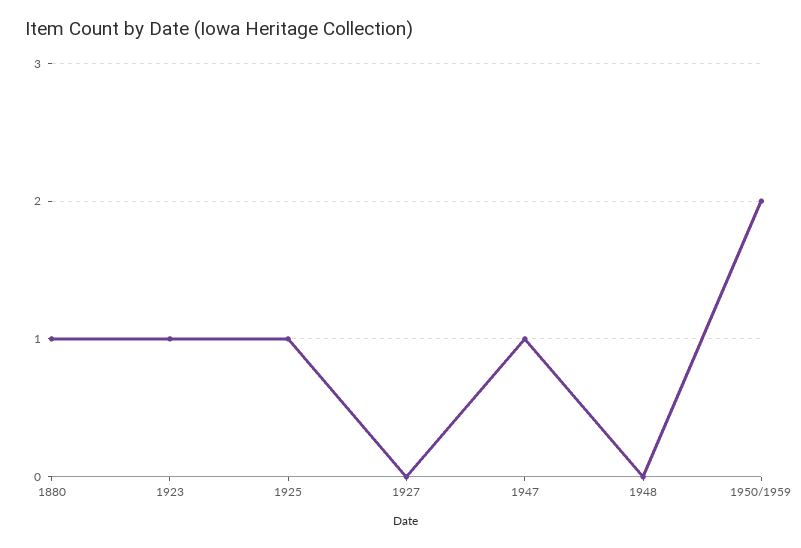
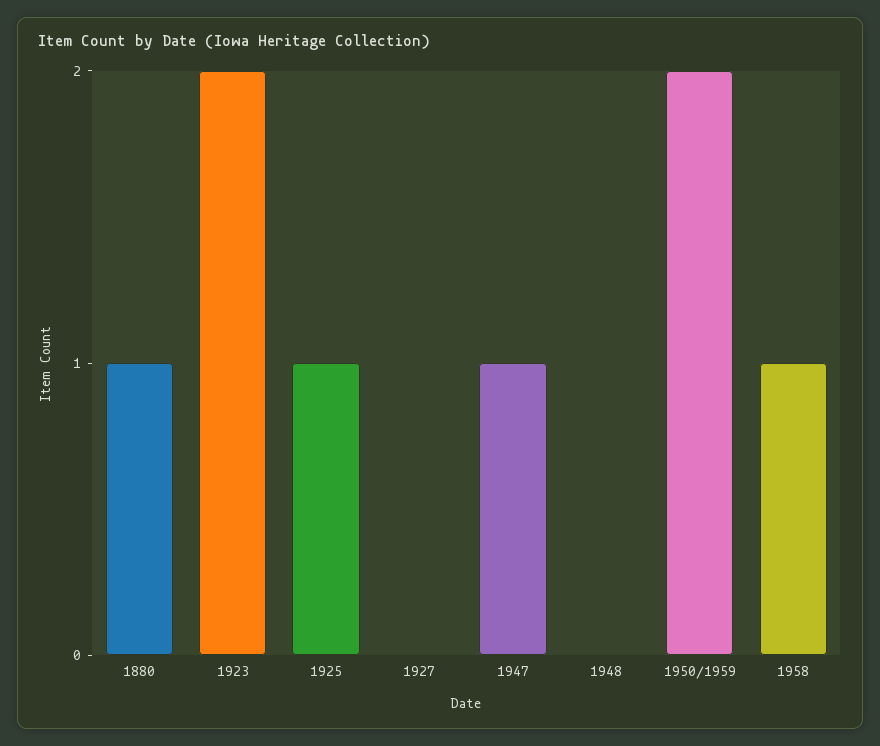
1923: 1 -> 2
1958: none -> 1

